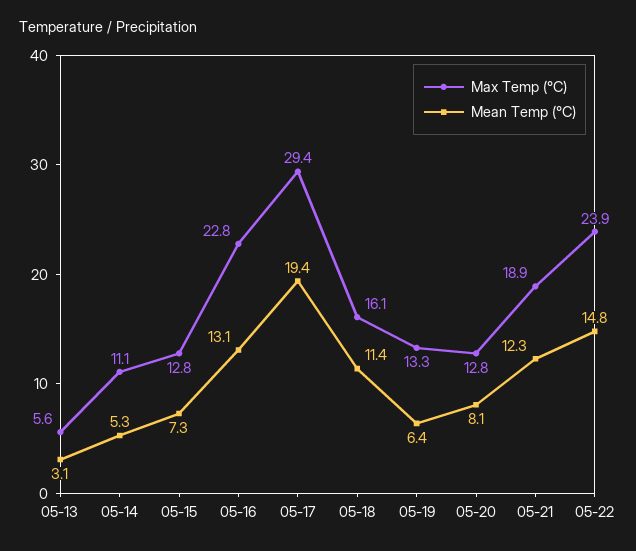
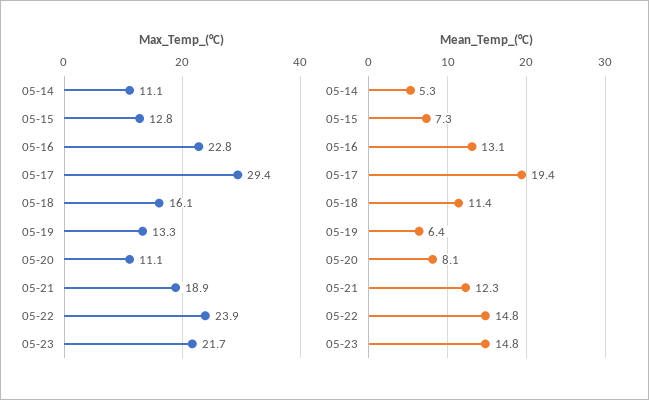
Max Temp (°C), 05-13: 5.6 -> none
Mean Temp (°C), 05-13: 3.1 -> none
Max Temp (°C), 05-20: 12.8 -> 11.1
Max Temp (°C), 05-23: none -> 21.7
Mean Temp (°C), 05-23: none -> 14.8

